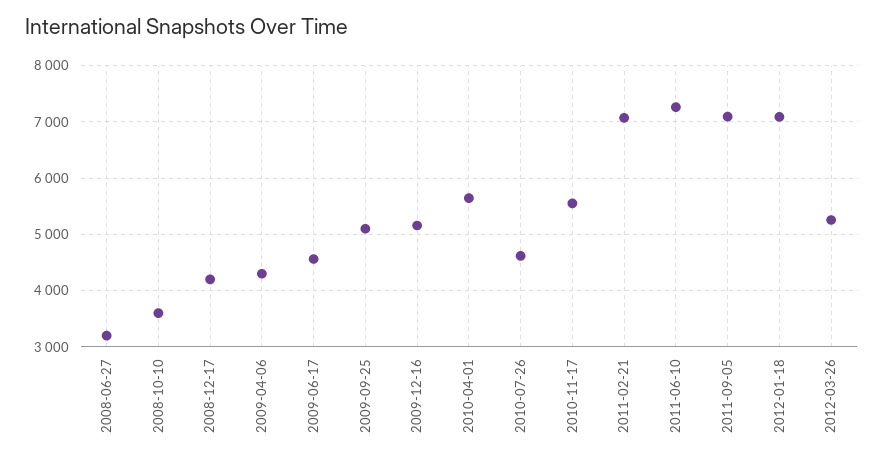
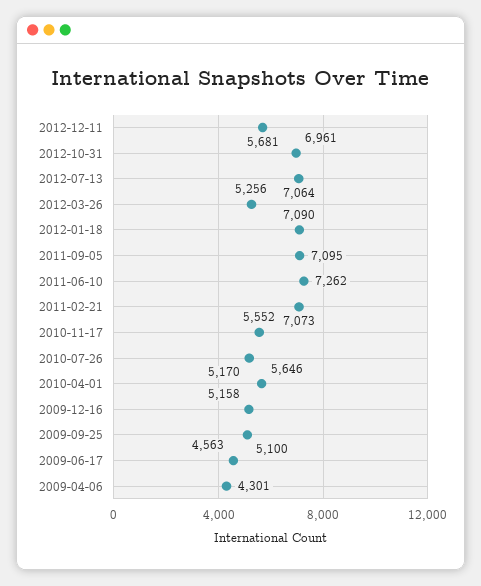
2008-06-27: 3200 -> none
2008-10-10: 3600 -> none
2008-12-17: 4200 -> none
2010-07-26: 4600 -> 5170
2012-12-11: none -> 5681
2012-10-31: none -> 6961
2012-07-13: none -> 7064

